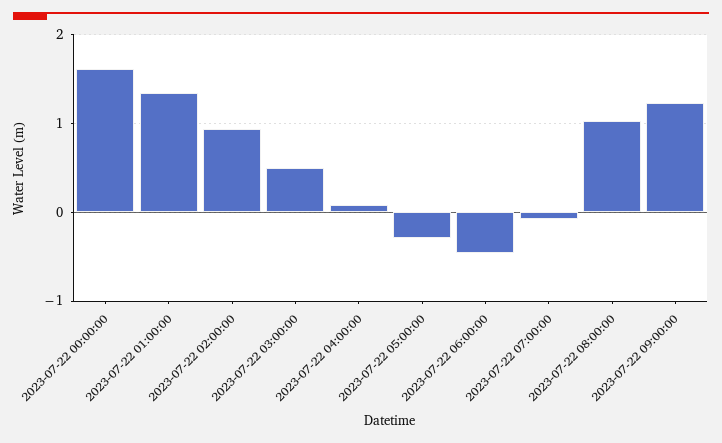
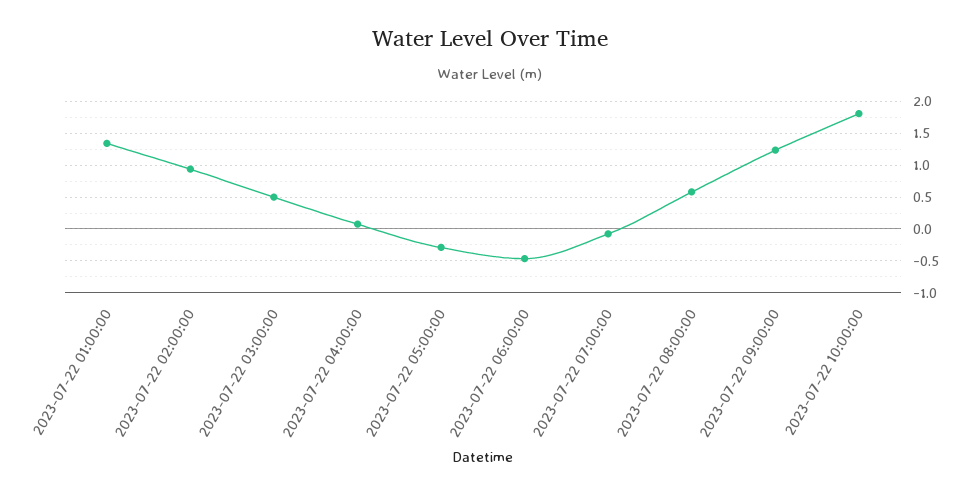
2023-07-22 00:00:00: 1.6 -> none
2023-07-22 08:00:00: 1 -> 0.6
2023-07-22 10:00:00: none -> 1.8

